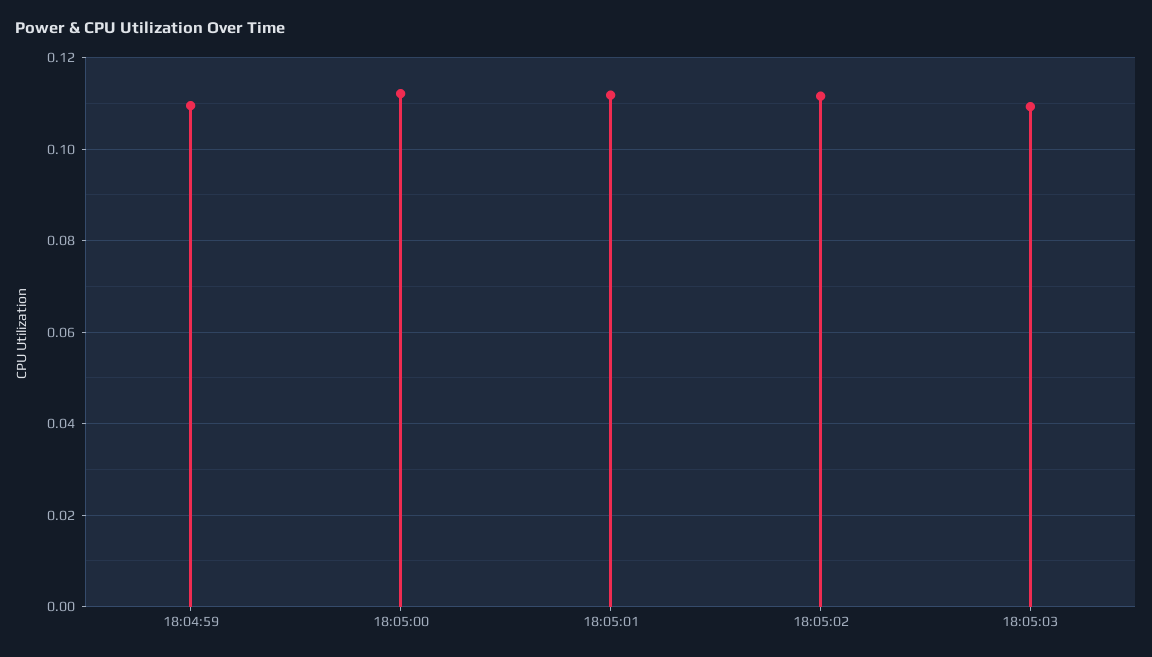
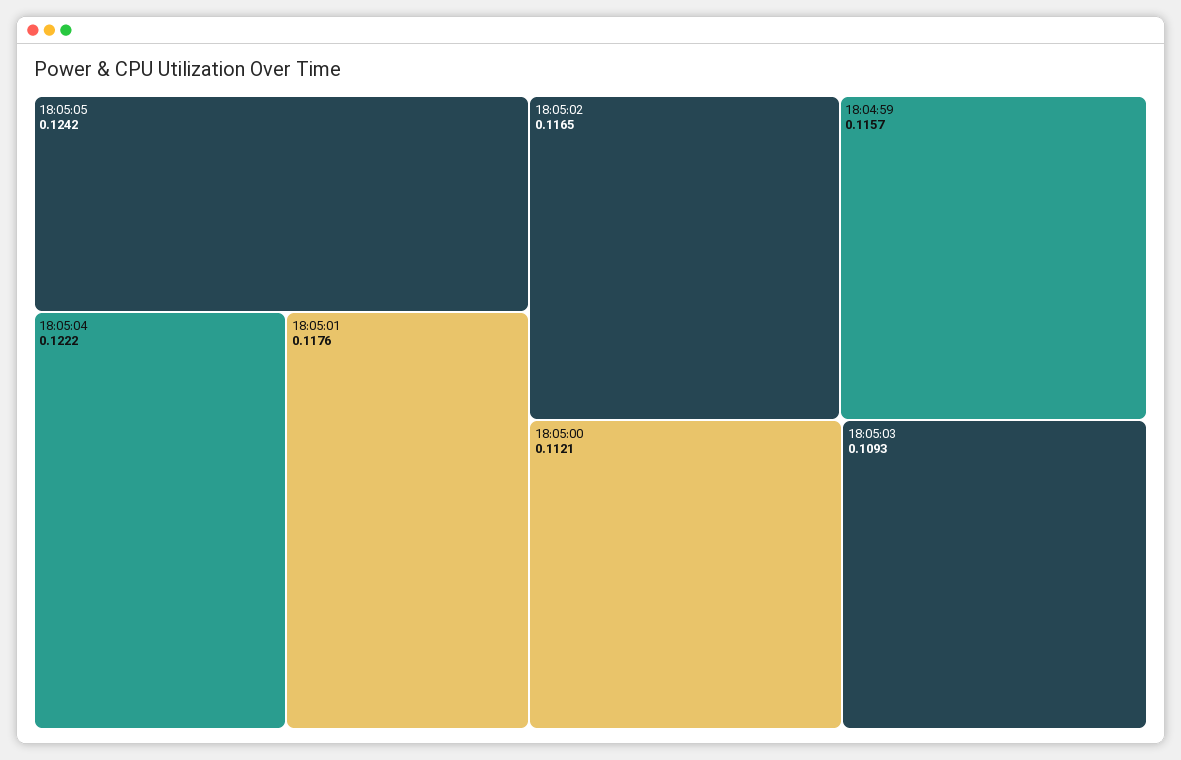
18:04:59: 0.11 -> 0.1157
18:05:01: 0.112 -> 0.1176
18:05:02: 0.112 -> 0.1165
18:05:05: none -> 0.1242
18:05:04: none -> 0.1222

